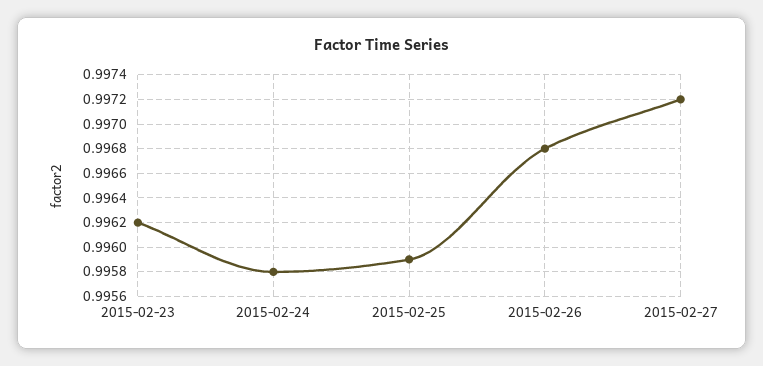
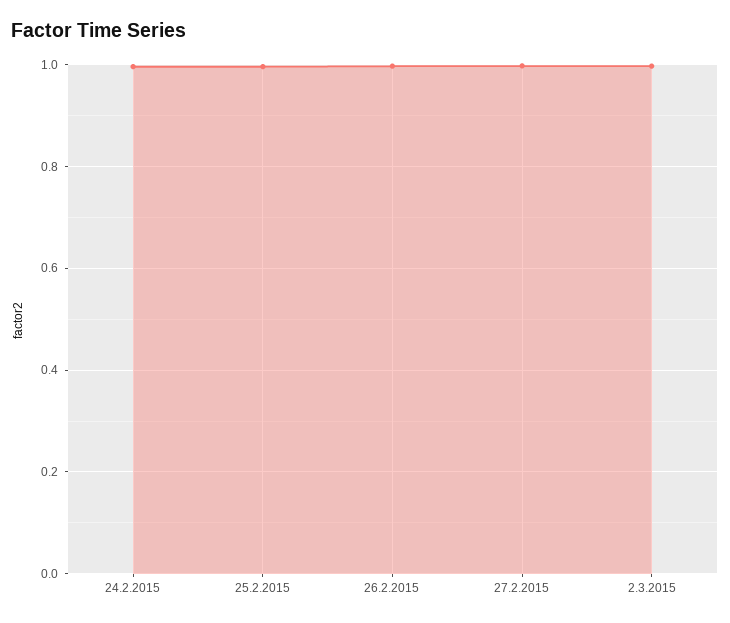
2015-02-23: 0.9962 -> none
2.3.2015: none -> 1

